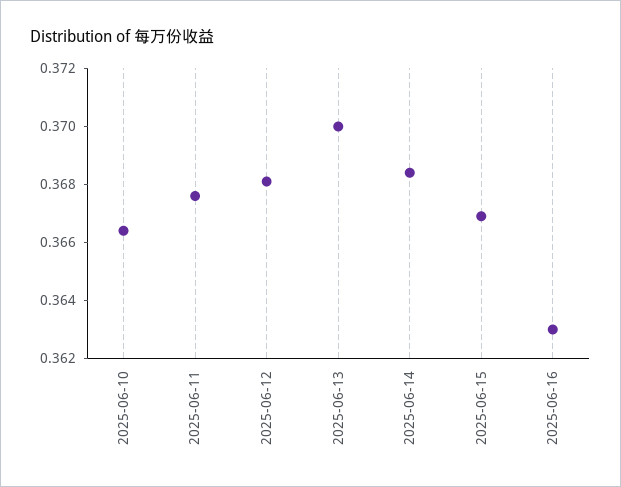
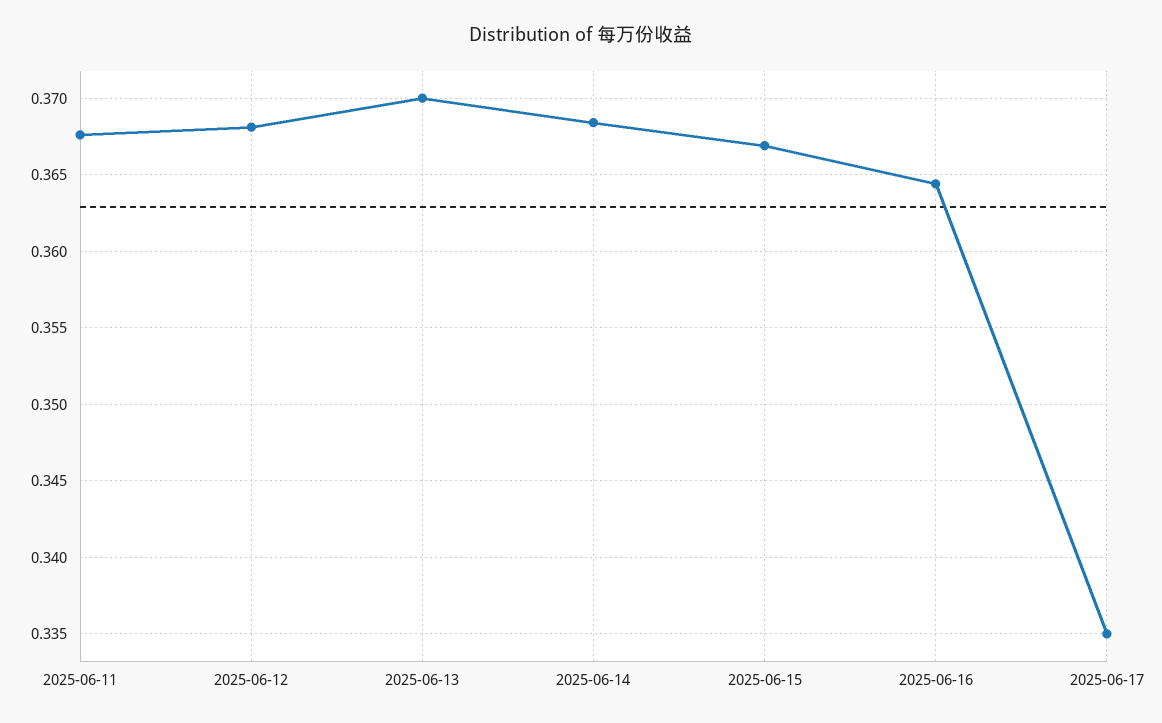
2025-06-10: 0.3665 -> none
2025-06-16: 0.363 -> 0.3645
2025-06-17: none -> 0.335

